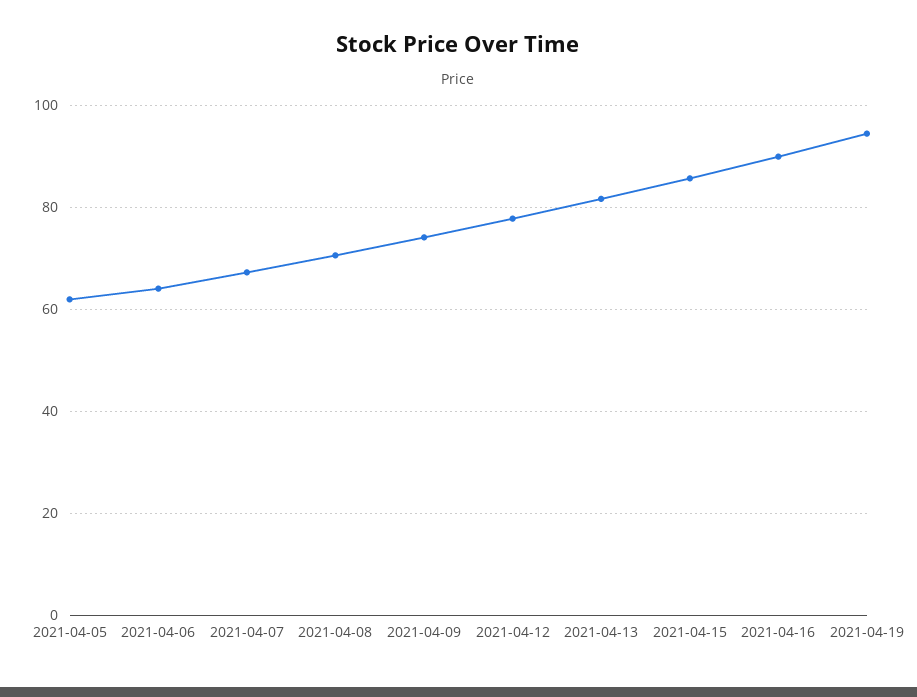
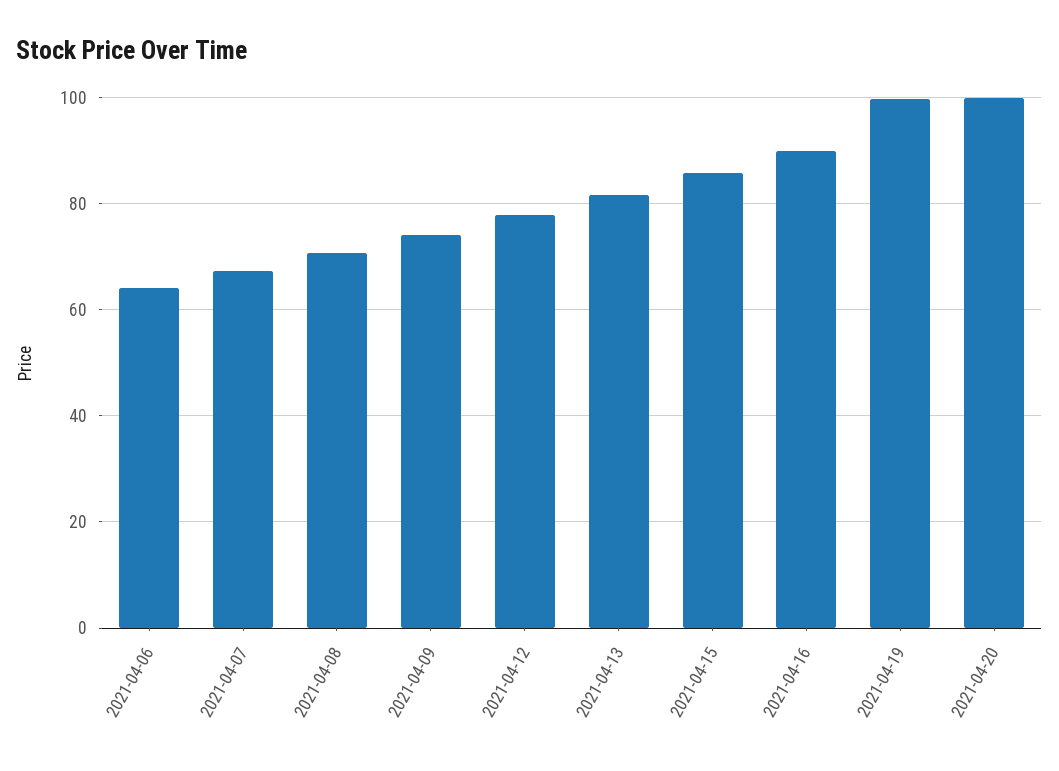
2021-04-05: 62 -> none
2021-04-19: 94 -> 100
2021-04-20: none -> 100

